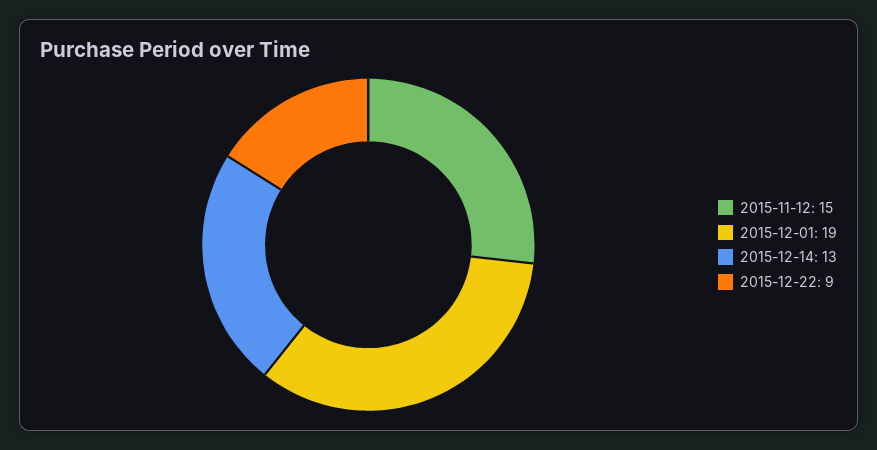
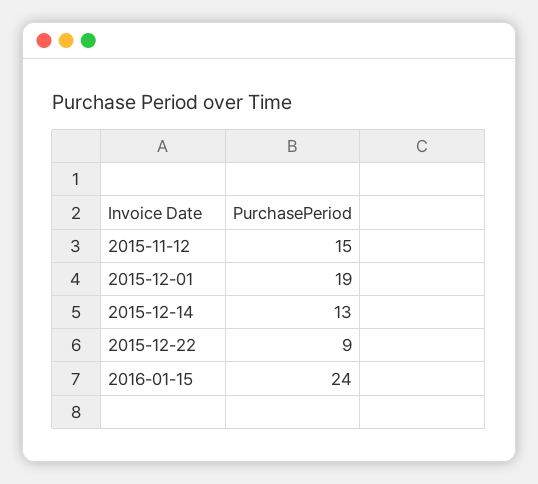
2016-01-15: none -> 24

